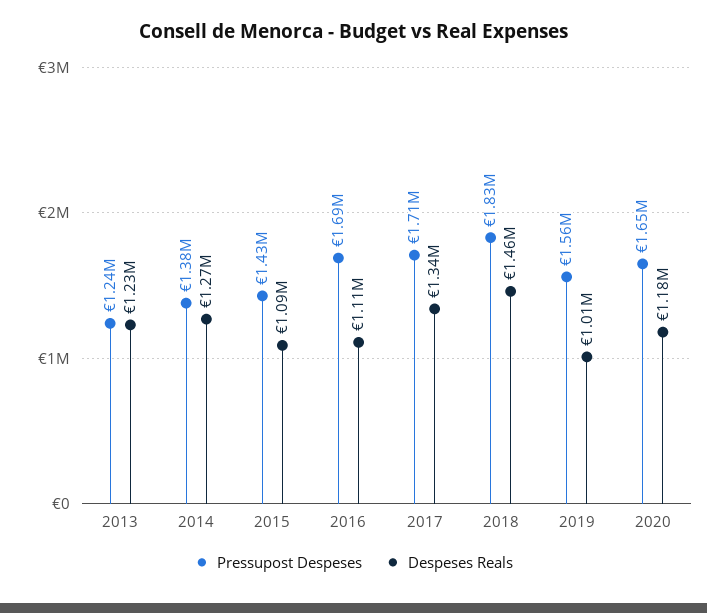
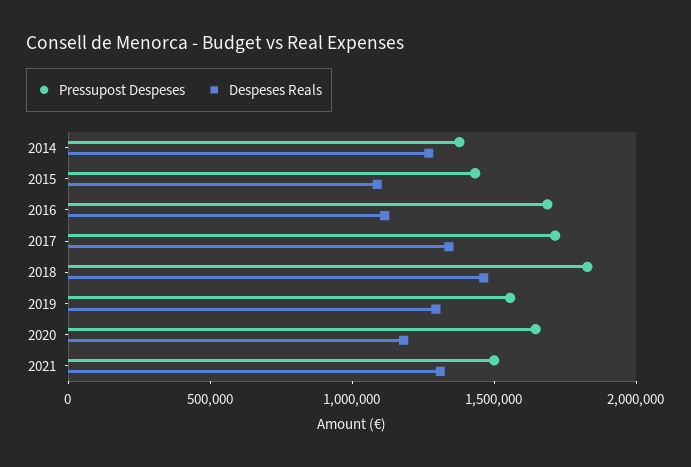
Pressupost Despeses, 2013: 1240000 -> none
Despeses Reals, 2013: 1230000 -> none
Despeses Reals, 2019: 1010000 -> 1300000
Pressupost Despeses, 2021: none -> 1500000
Despeses Reals, 2021: none -> 1300000

